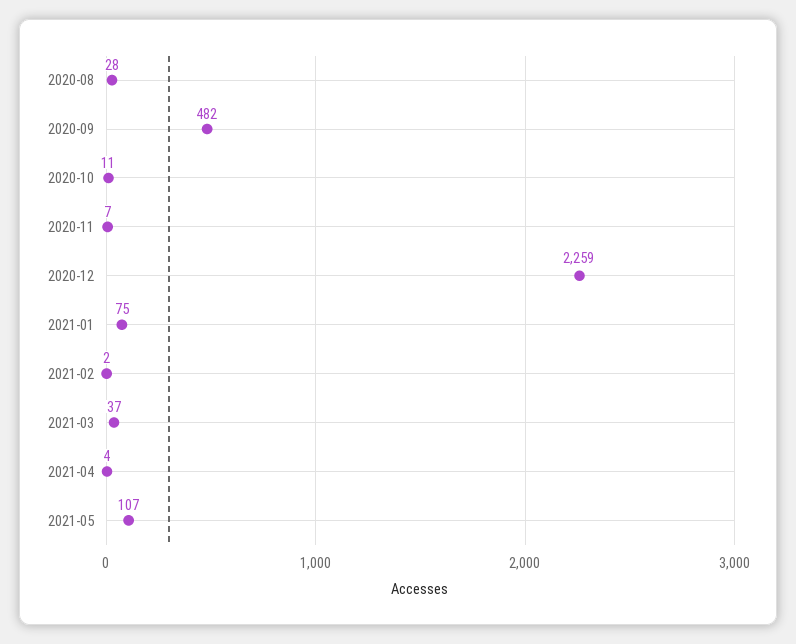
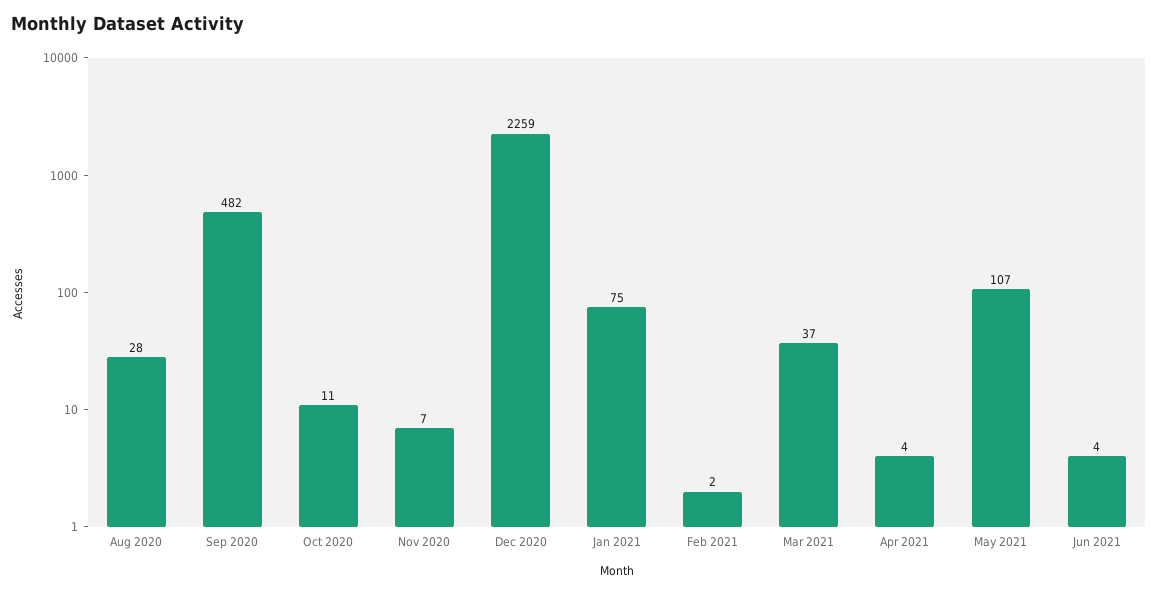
Jun 2021: none -> 4

